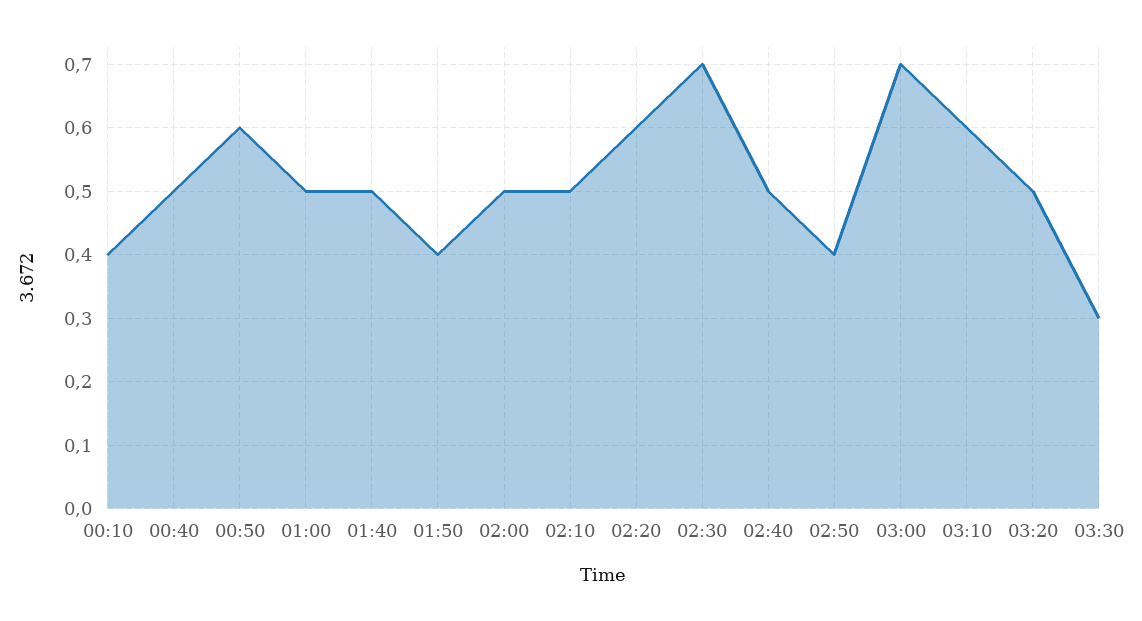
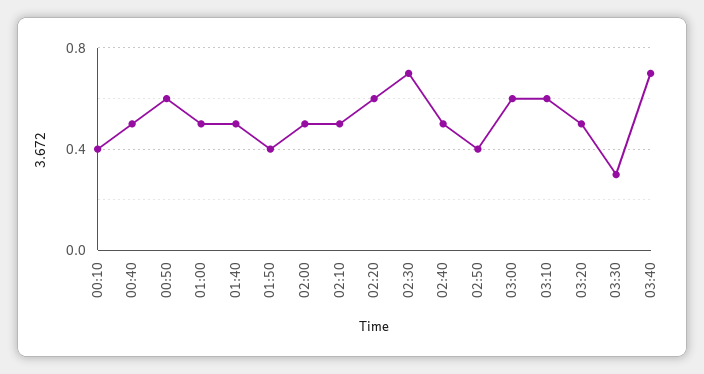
03:00: 0.7 -> 0.6
03:40: none -> 0.7

